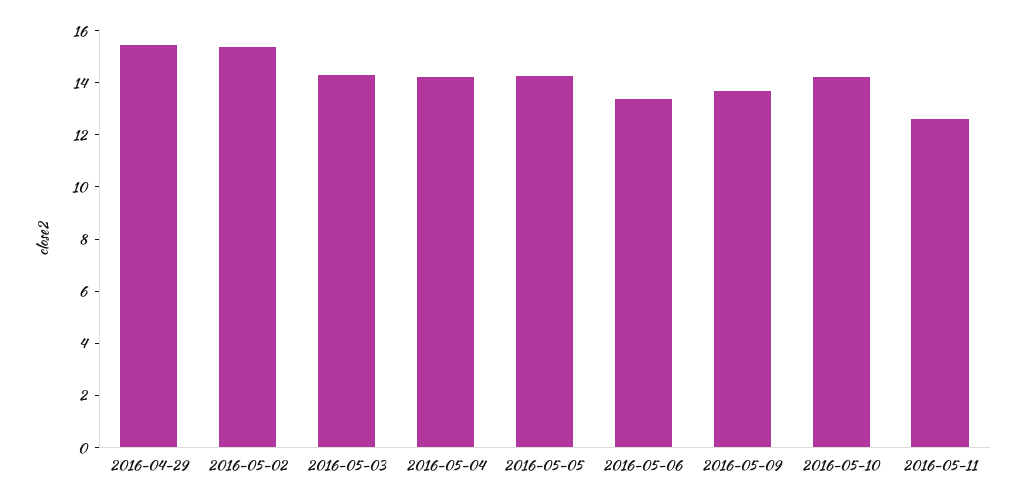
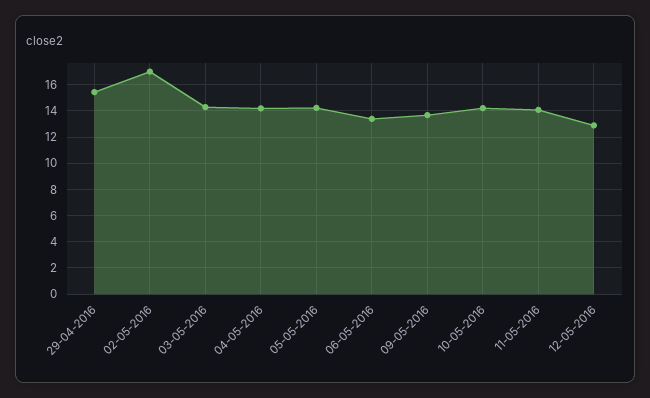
2016-05-02: 15.5 -> 17
2016-05-11: 12.5 -> 14
12-05-2016: none -> 13

